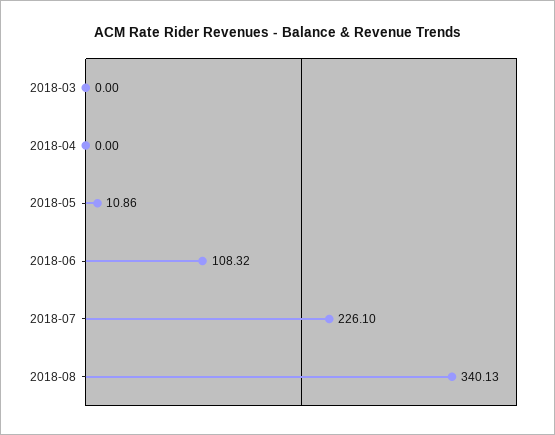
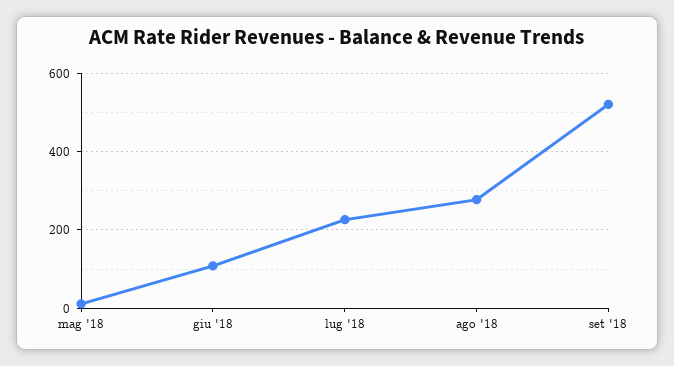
2018-03: 0 -> none
2018-04: 0 -> none
2018-08: 340.13 -> 280
set '18: none -> 520

